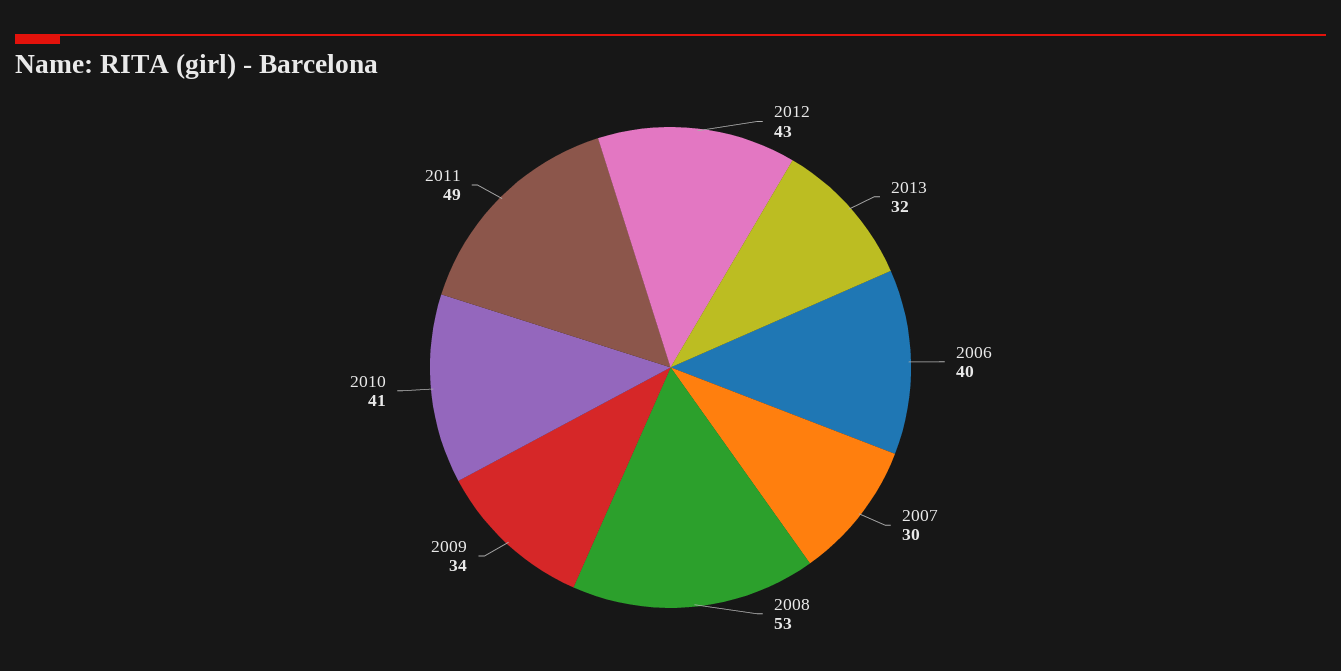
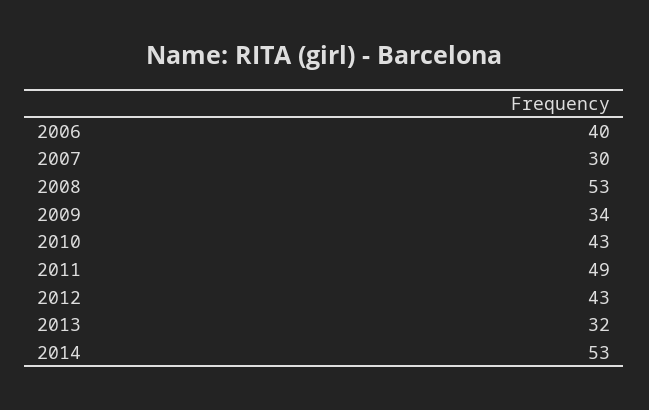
2010: 41 -> 43
2014: none -> 53

